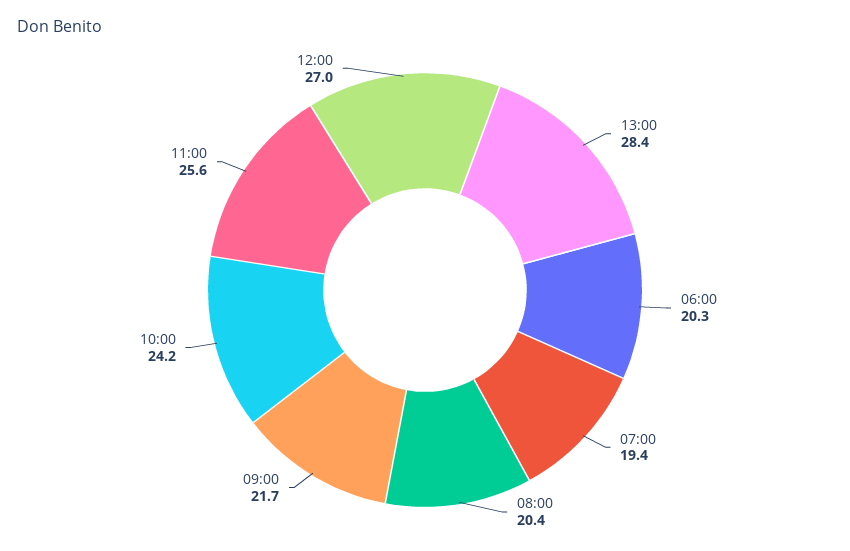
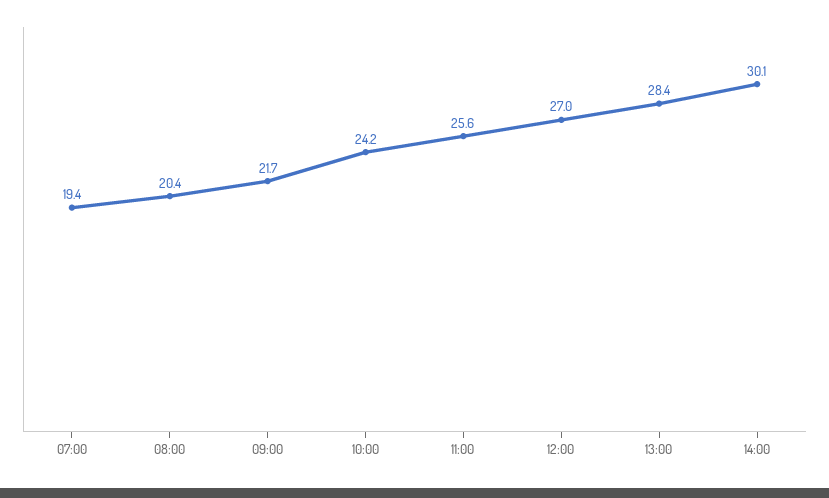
06:00: 20.3 -> none
14:00: none -> 30.1

